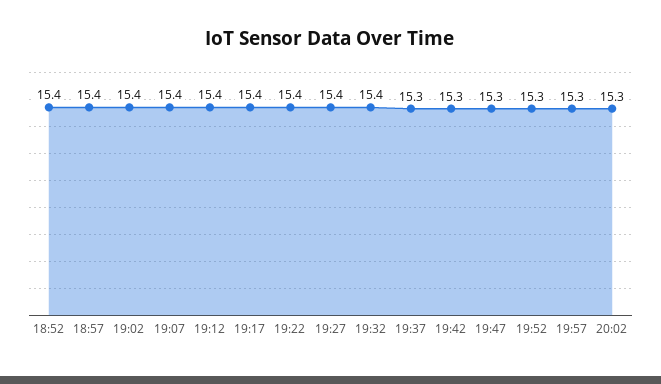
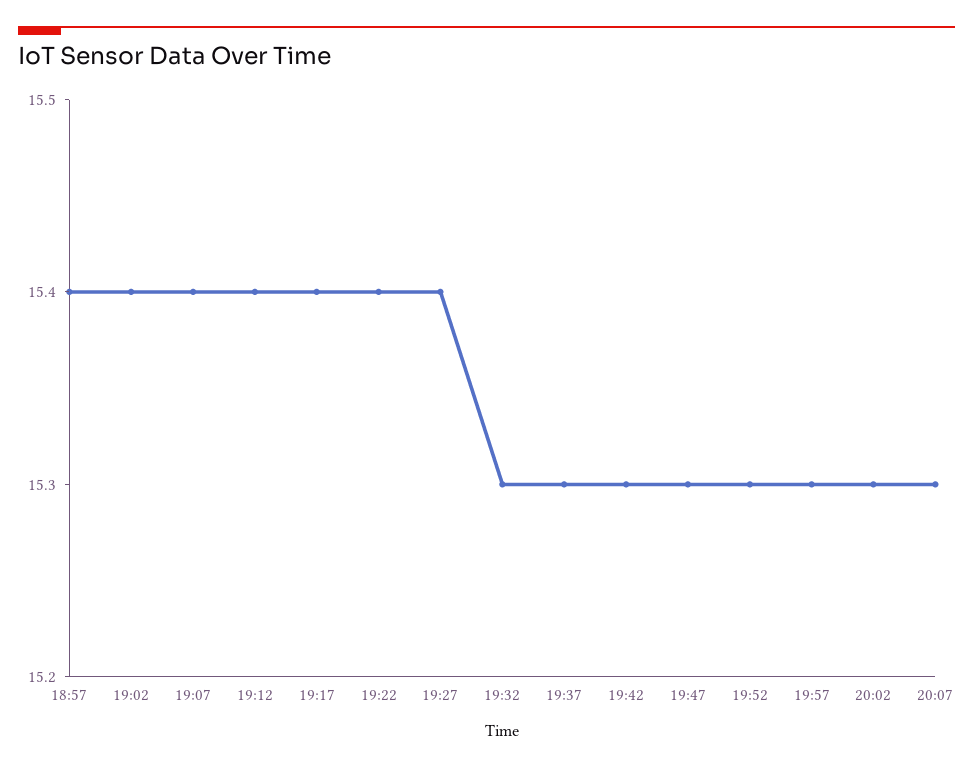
18:52: 15.4 -> none
19:32: 15.4 -> 15.3
20:07: none -> 15.3

